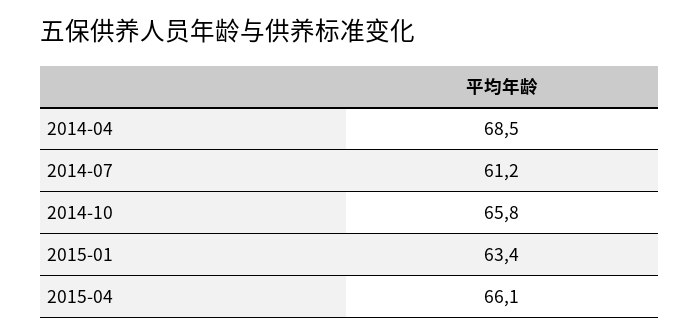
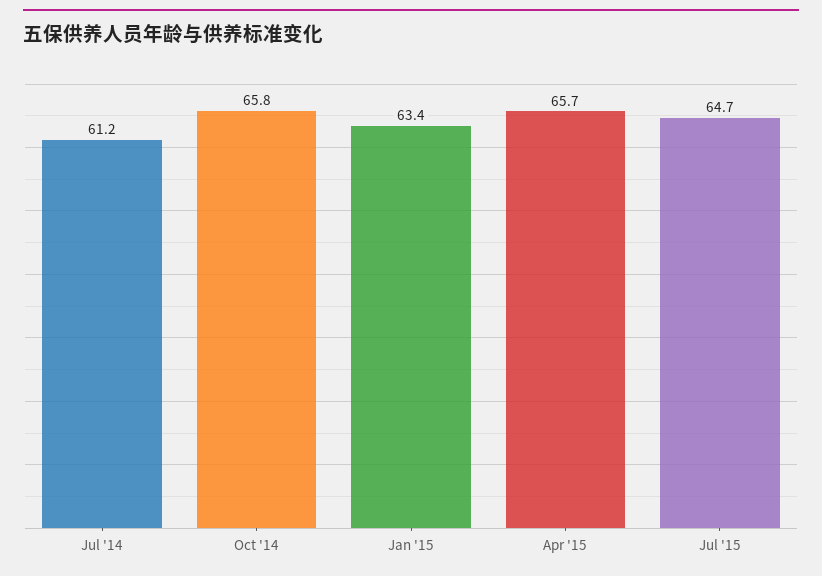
2014-04: 68.5 -> none
2015-04: 66.1 -> 65.7
Jul '15: none -> 64.7

